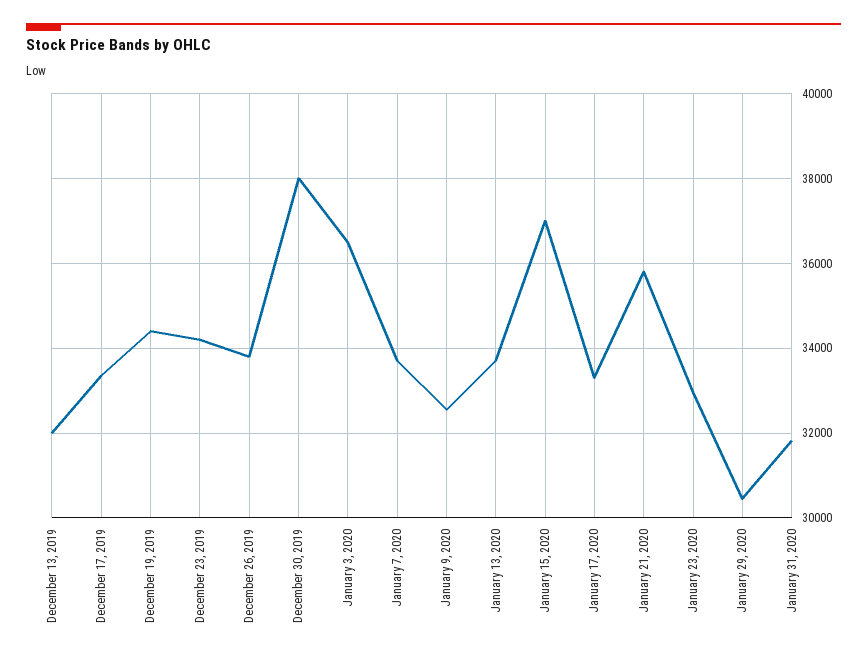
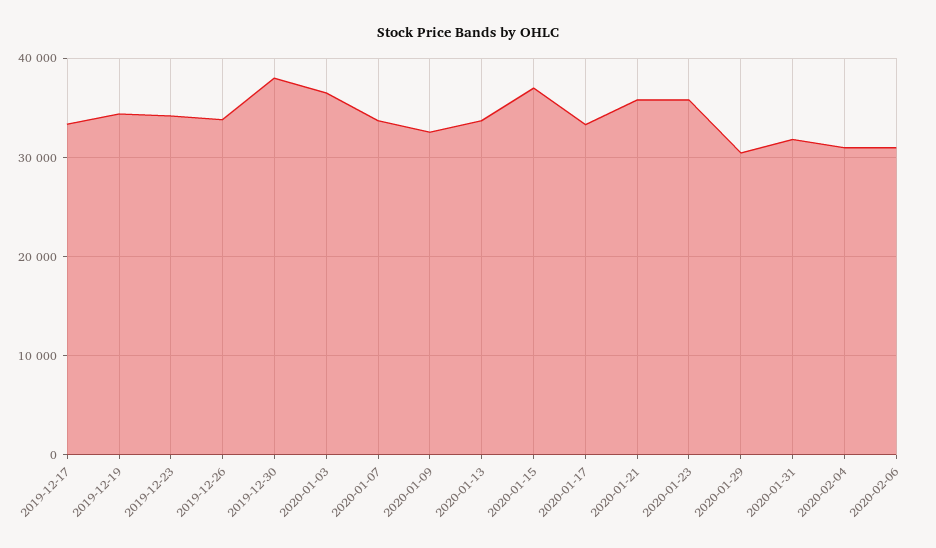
December 13, 2019: 32000 -> none
January 23, 2020: 33000 -> 36000
2020-02-04: none -> 31000
2020-02-06: none -> 31000

